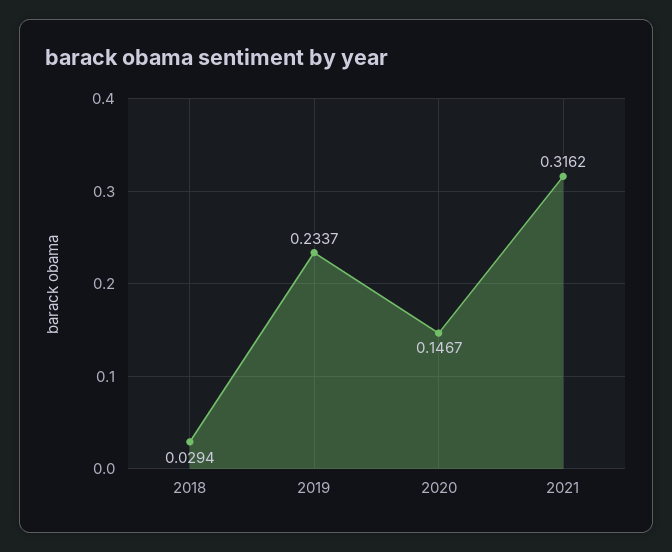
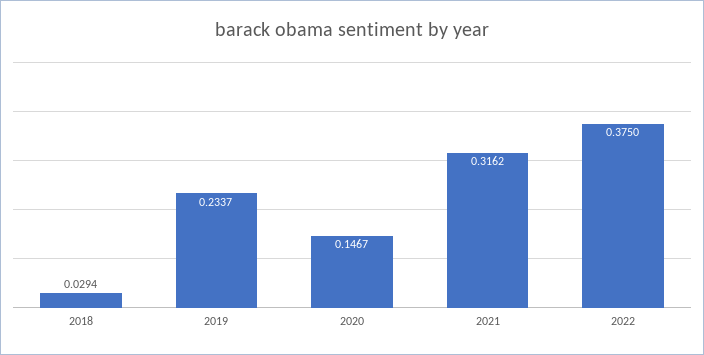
2022: none -> 0.375

